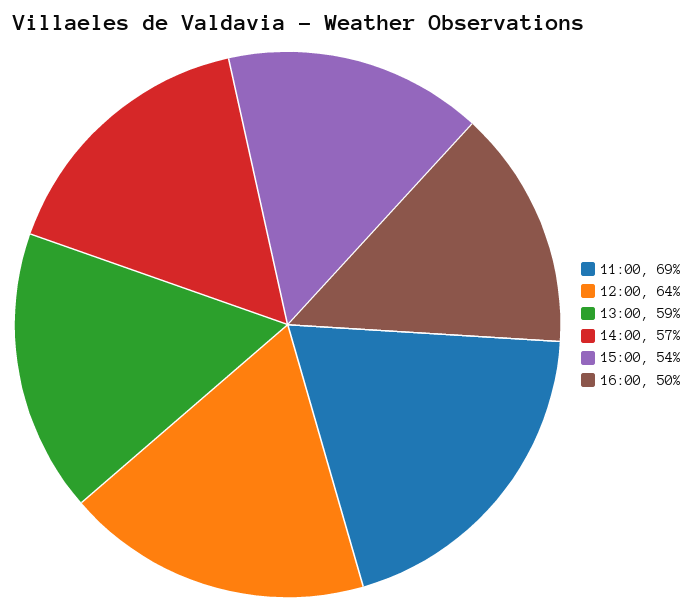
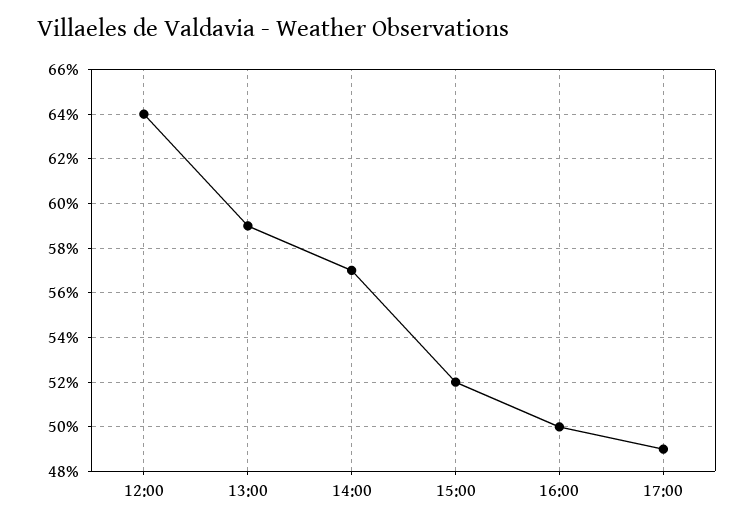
11:00: 69 -> none
15:00: 54 -> 52
17:00: none -> 49

